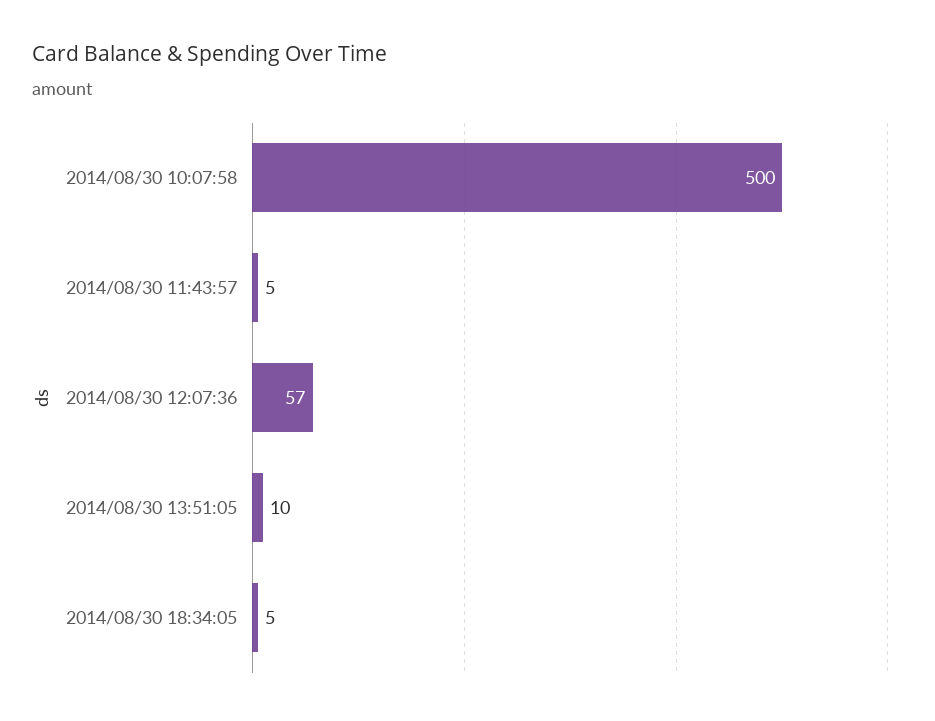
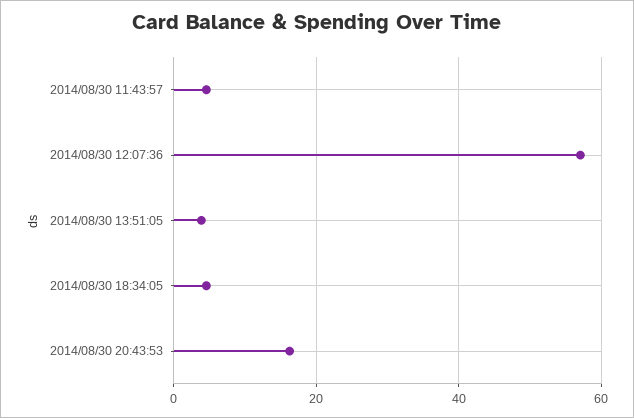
2014/08/30 10:07:58: 500 -> none
2014/08/30 13:51:05: 10 -> 4
2014/08/30 20:43:53: none -> 16

